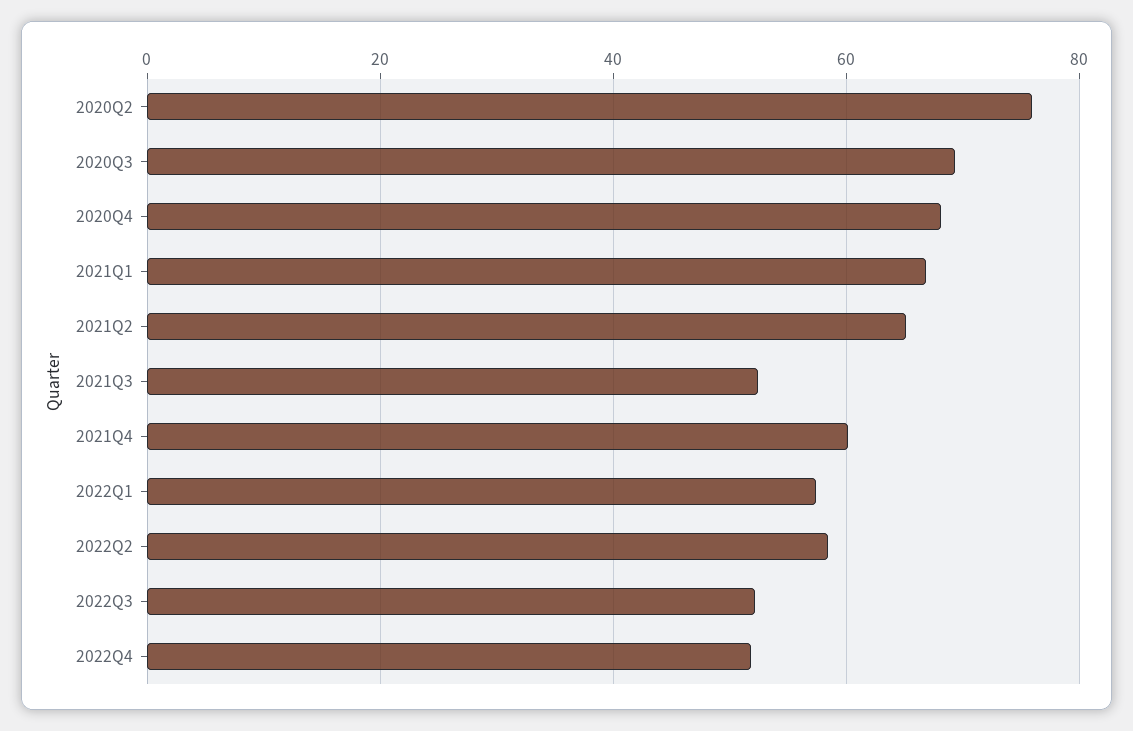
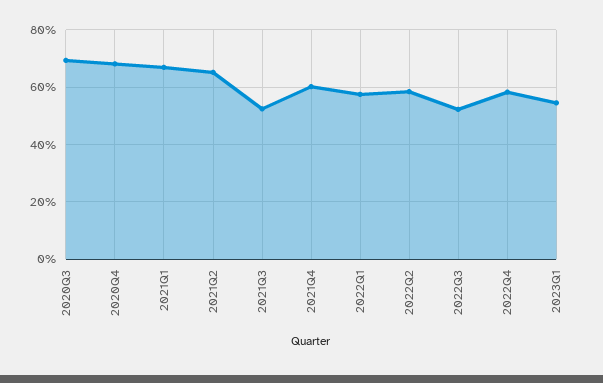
2020Q2: 76 -> none
2022Q4: 52 -> 57.5
2023Q1: none -> 55

